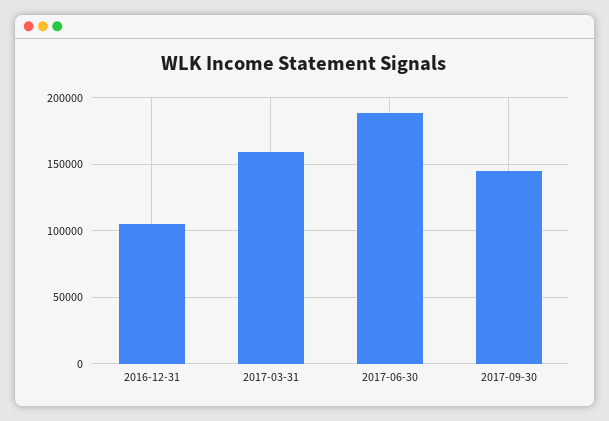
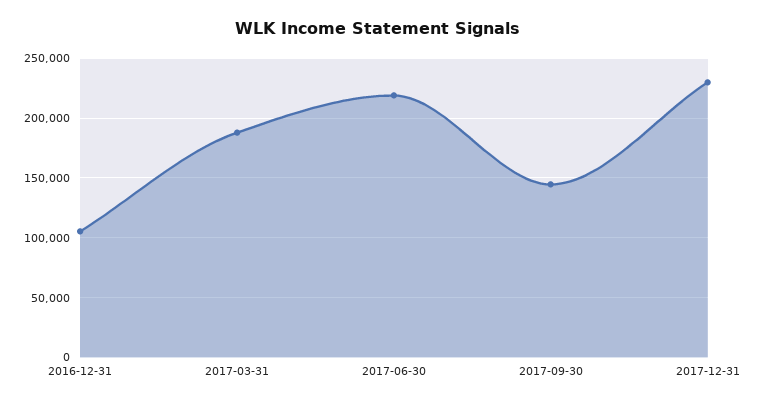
2017-03-31: 160000 -> 190000
2017-06-30: 190000 -> 220000
2017-12-31: none -> 230000

